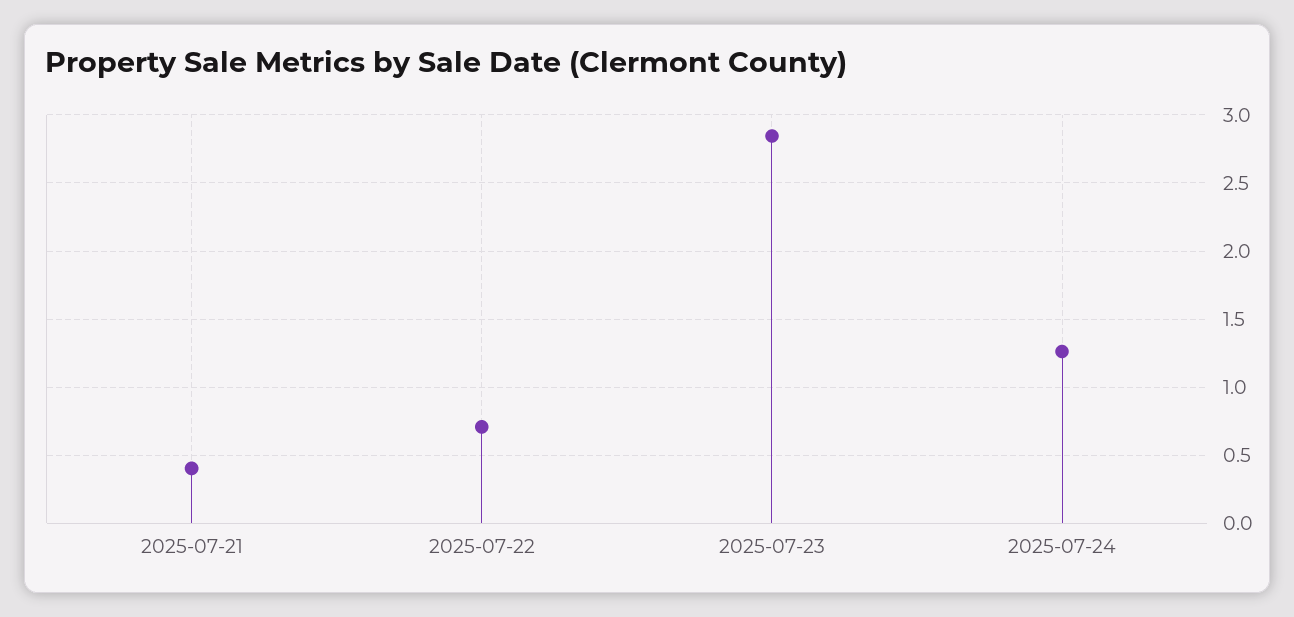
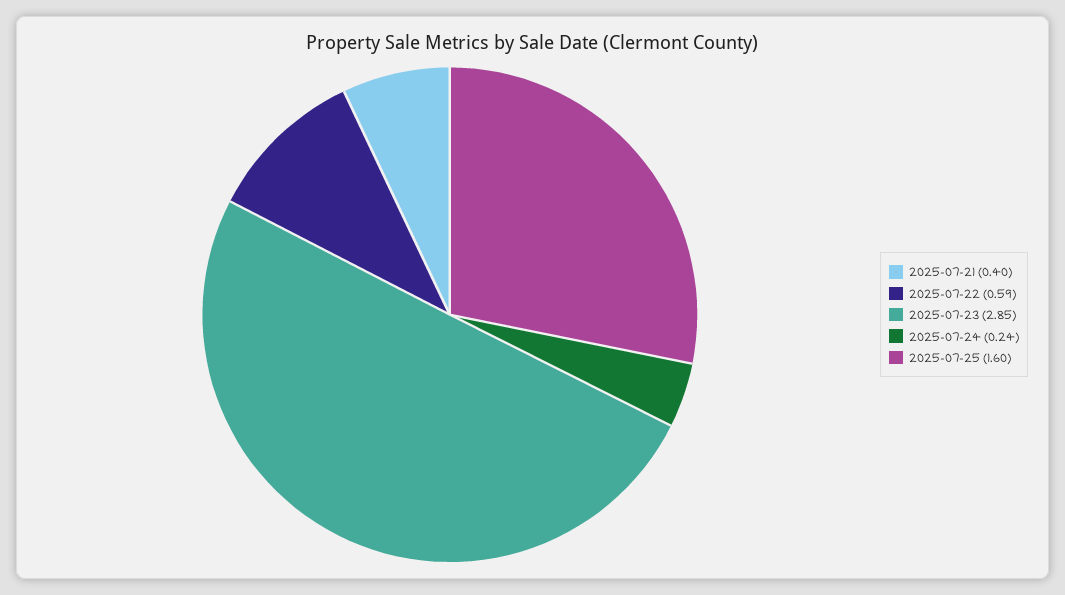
2025-07-22: 0.7 -> 0.59
2025-07-24: 1.25 -> 0.24
2025-07-25: none -> 1.6

